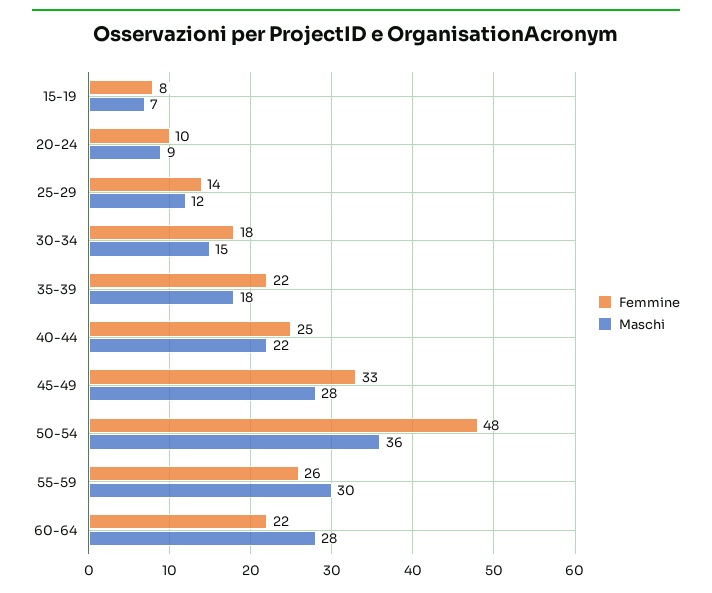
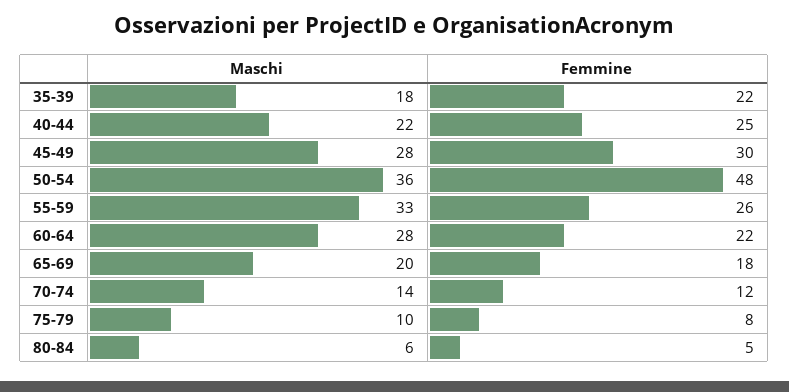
Femmine, 15-19: 8 -> none
Maschi, 15-19: 7 -> none
Femmine, 20-24: 10 -> none
Maschi, 20-24: 9 -> none
Femmine, 25-29: 14 -> none
Maschi, 25-29: 12 -> none
Femmine, 30-34: 18 -> none
Maschi, 30-34: 15 -> none
Femmine, 45-49: 33 -> 30
Maschi, 55-59: 30 -> 33
Maschi, 65-69: none -> 20
Femmine, 65-69: none -> 18
Maschi, 70-74: none -> 14
Femmine, 70-74: none -> 12
Maschi, 75-79: none -> 10
Femmine, 75-79: none -> 8
Maschi, 80-84: none -> 6
Femmine, 80-84: none -> 5

